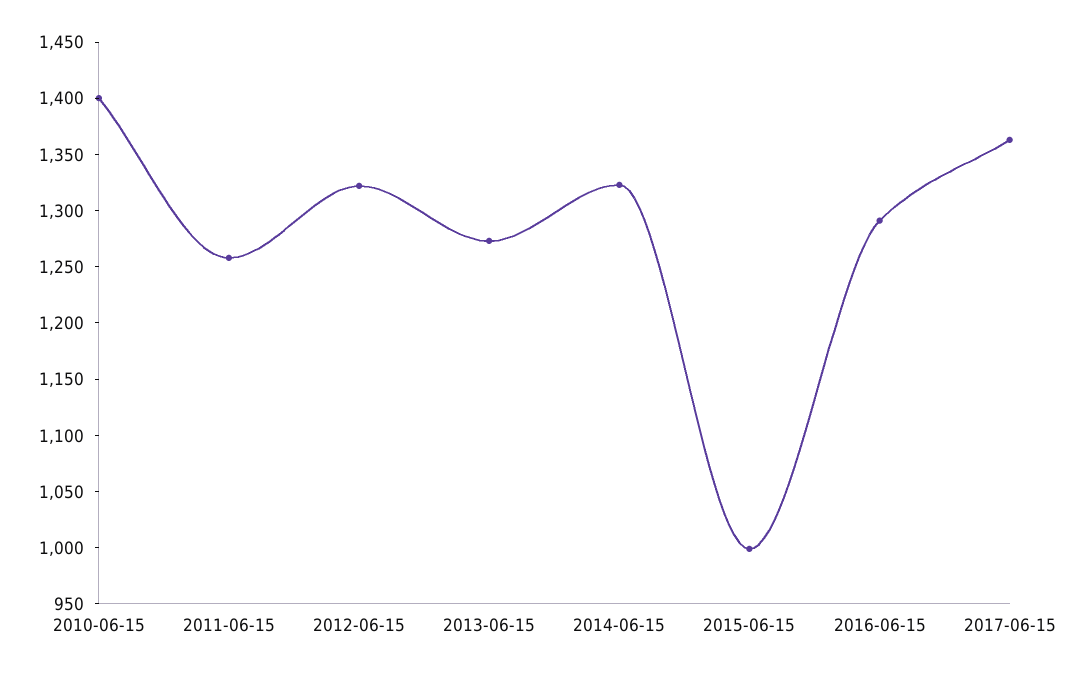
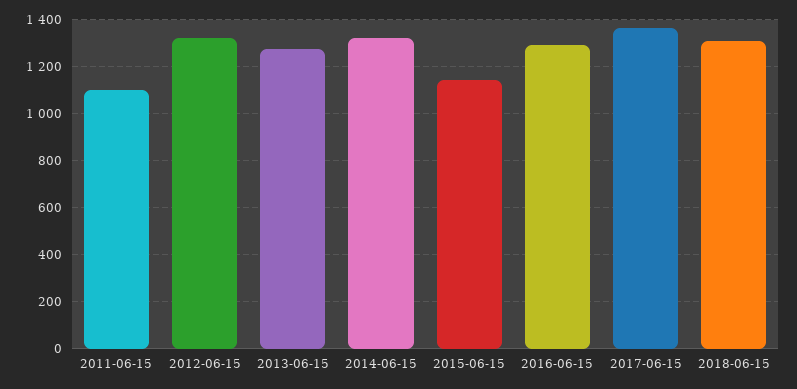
2010-06-15: 1400 -> none
2011-06-15: 1260 -> 1100
2015-06-15: 1000 -> 1150
2018-06-15: none -> 1300

